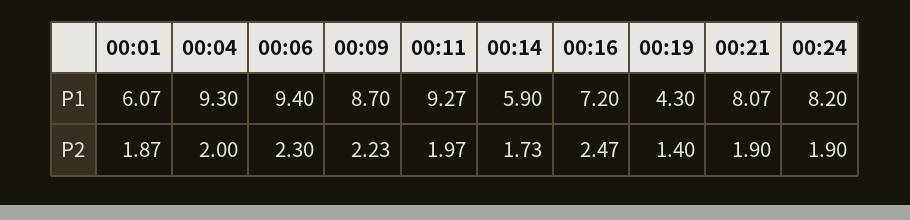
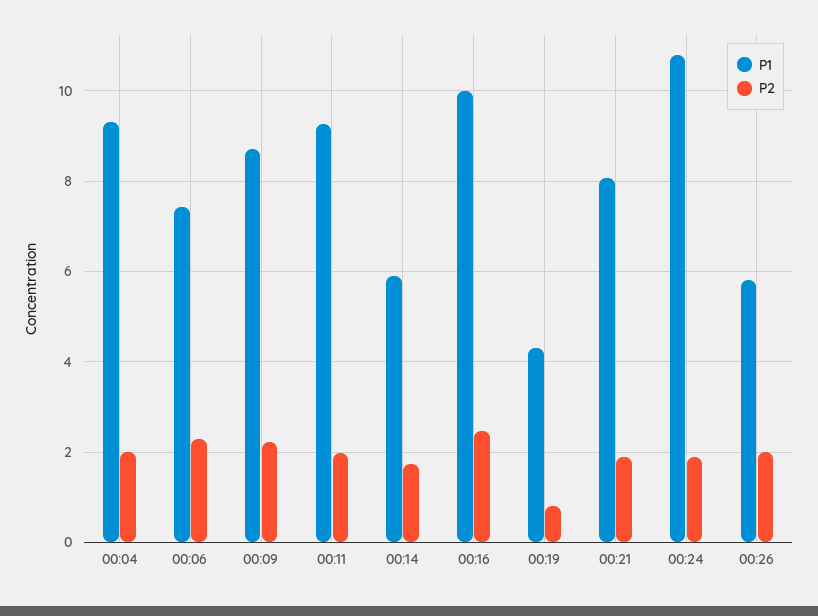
P1, 00:01: 6.07 -> none
P1, 00:06: 9.4 -> 7.4
P1, 00:16: 7.2 -> 10
P1, 00:24: 8.2 -> 10.8
P2, 00:01: 1.87 -> none
P2, 00:19: 1.4 -> 0.8
P1, 00:26: none -> 5.8
P2, 00:26: none -> 2

